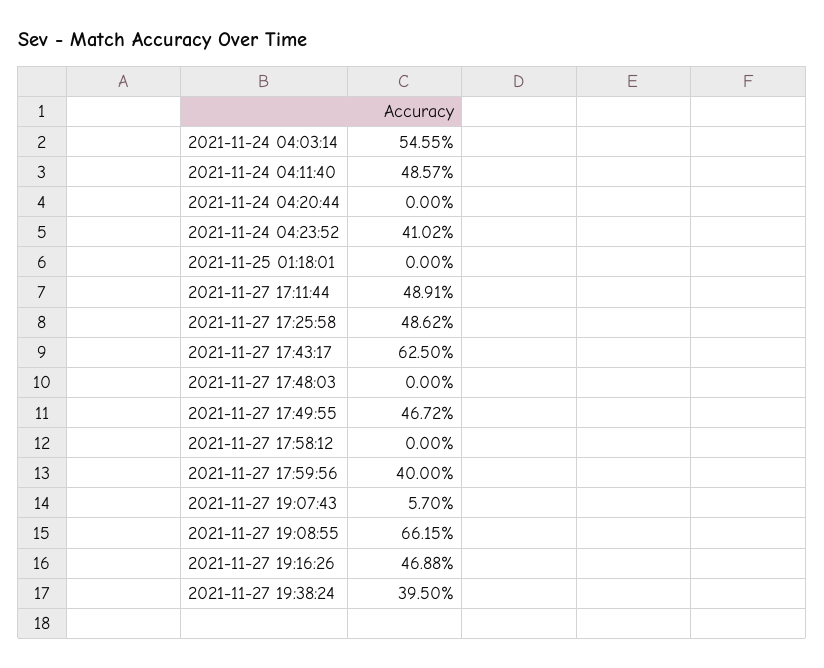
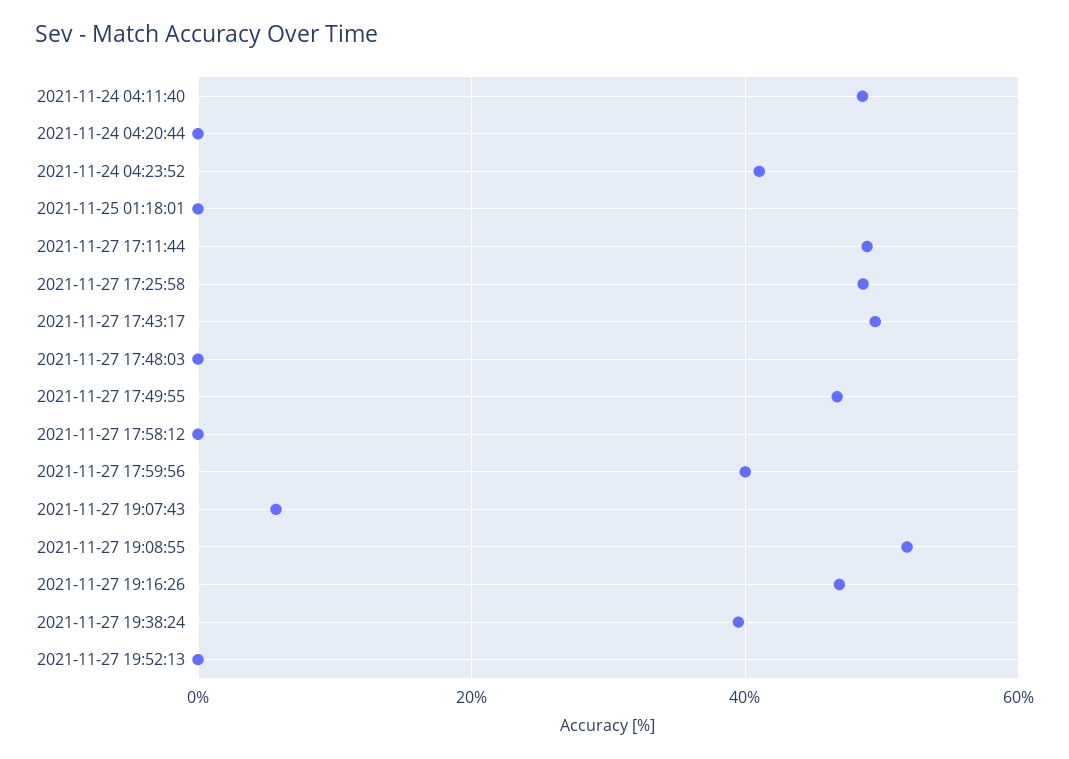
2021-11-24 04:03:14: 54.55 -> none
2021-11-27 17:43:17: 62.5 -> 50
2021-11-27 19:08:55: 66.15 -> 52
2021-11-27 19:52:13: none -> 0

